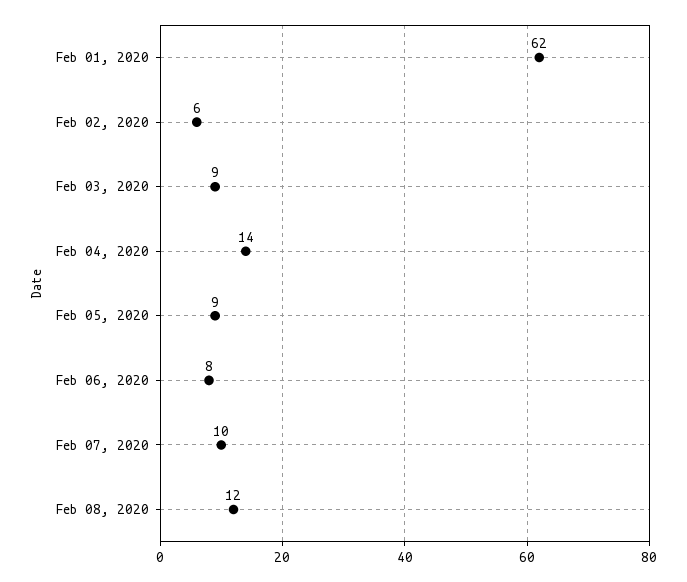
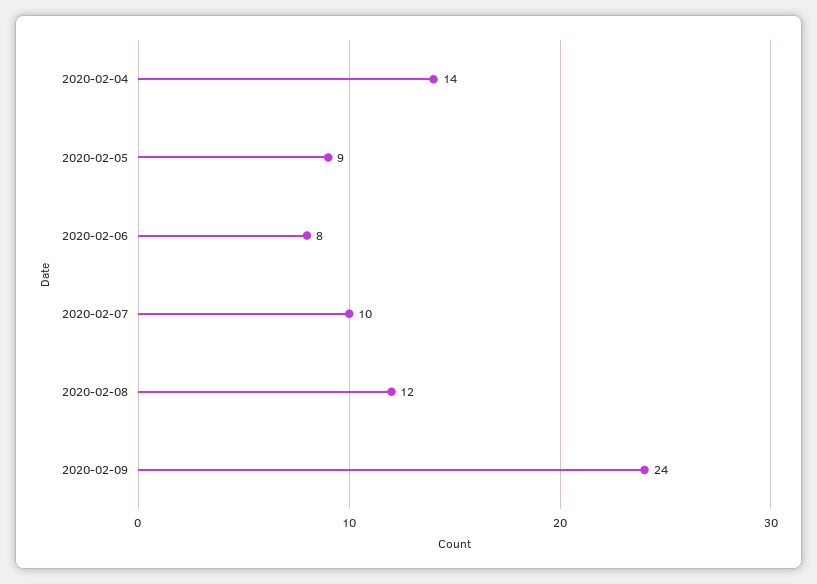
Feb 01, 2020: 62 -> none
Feb 02, 2020: 6 -> none
Feb 03, 2020: 9 -> none
2020-02-09: none -> 24

